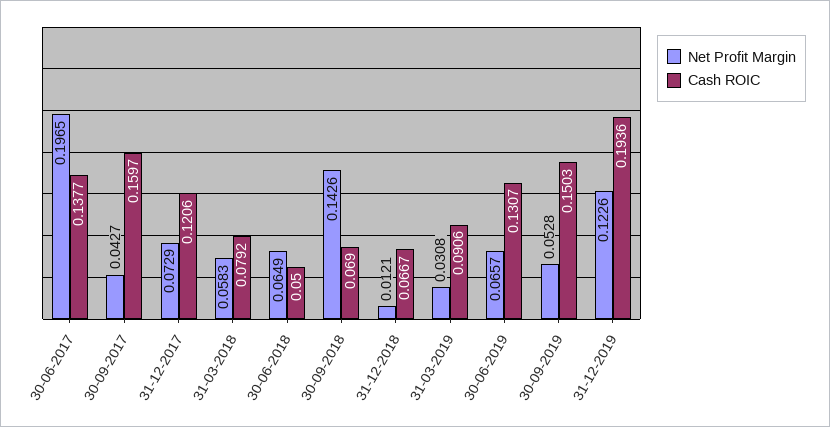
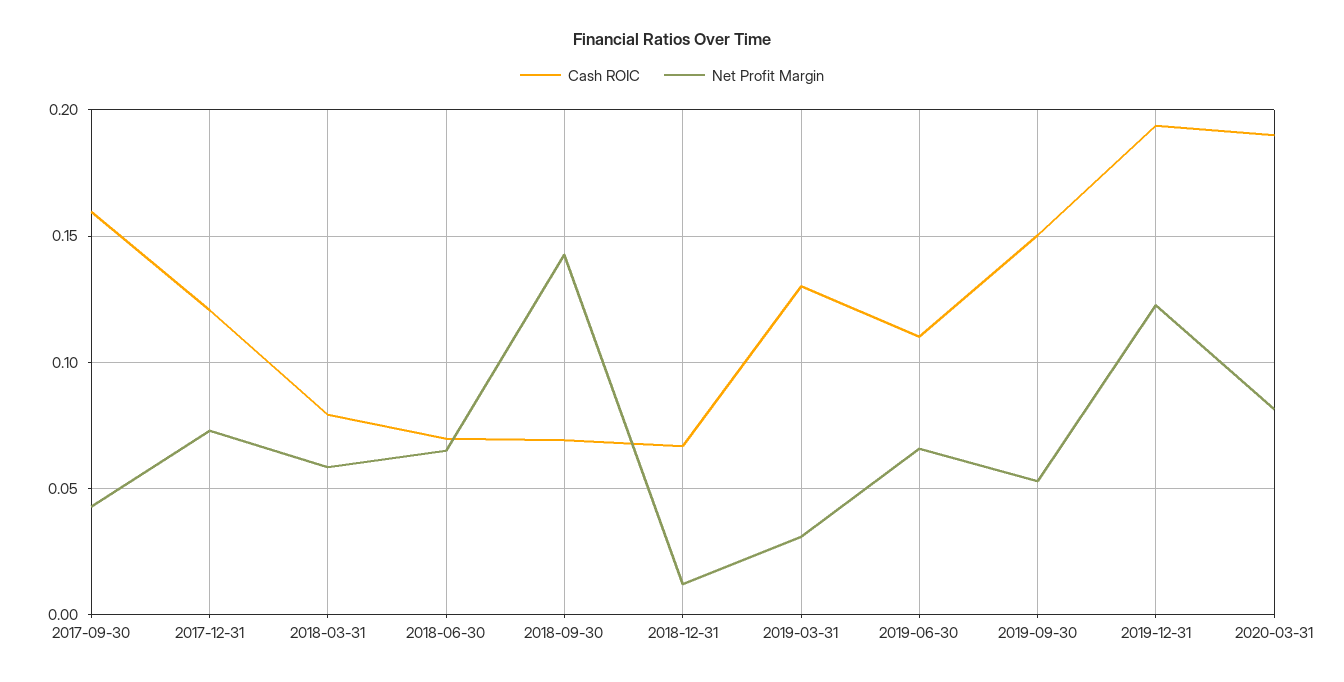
Net Profit Margin, 30-06-2017: 0.1965 -> none
Cash ROIC, 30-06-2017: 0.1377 -> none
Cash ROIC, 30-06-2018: 0.05 -> 0.07
Cash ROIC, 31-03-2019: 0.0906 -> 0.13
Cash ROIC, 30-06-2019: 0.1307 -> 0.11
Cash ROIC, 2020-03-31: none -> 0.19
Net Profit Margin, 2020-03-31: none -> 0.08

